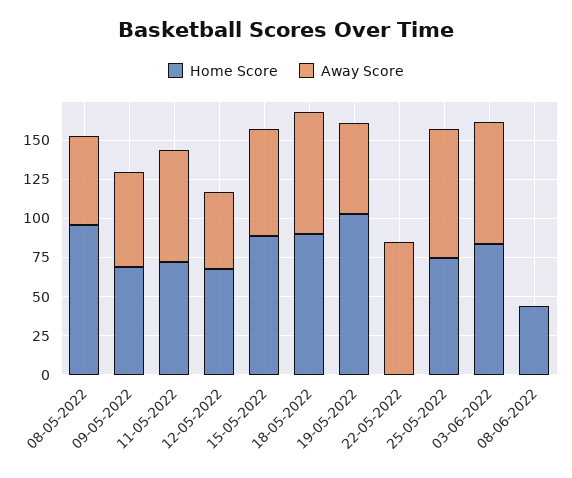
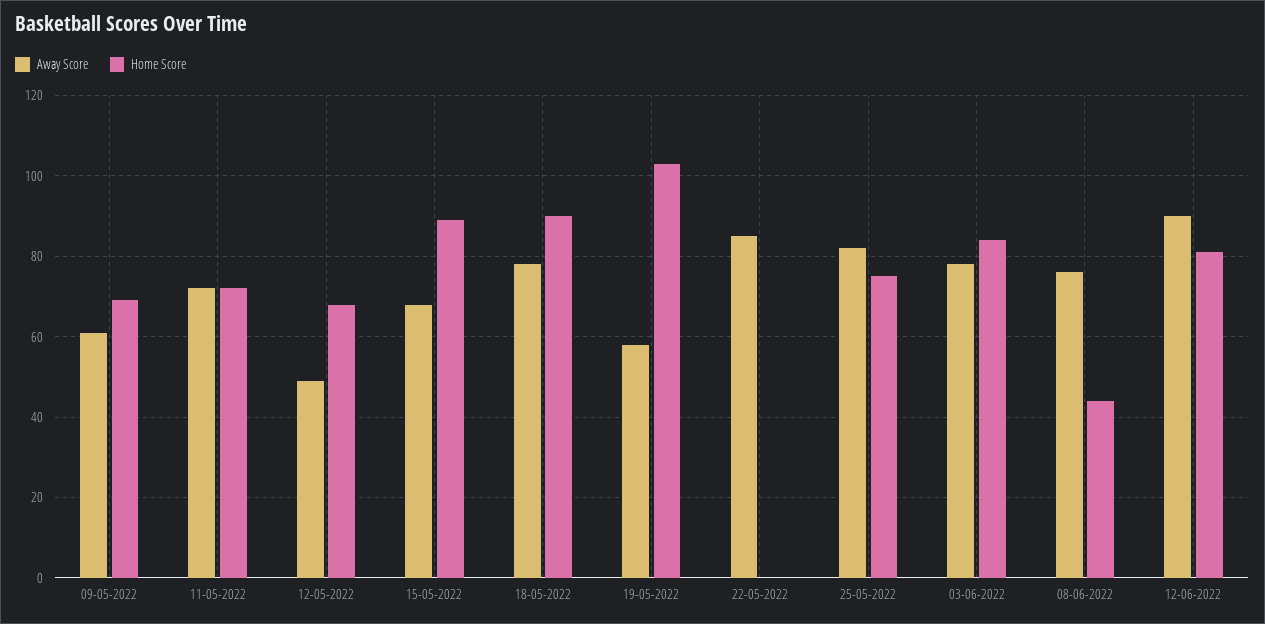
Home Score, 08-05-2022: 100 -> none
Away Score, 08-05-2022: 50 -> none
Away Score, 08-06-2022: 0 -> 75
Away Score, 12-06-2022: none -> 90
Home Score, 12-06-2022: none -> 80

